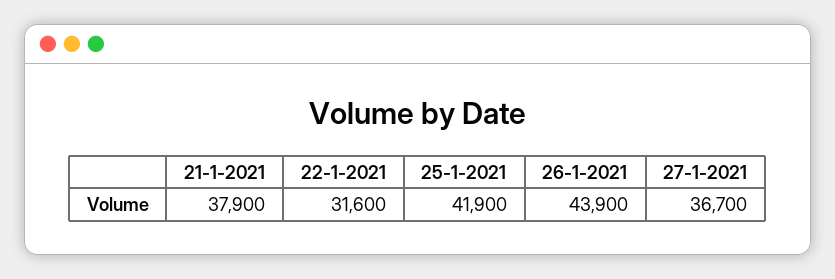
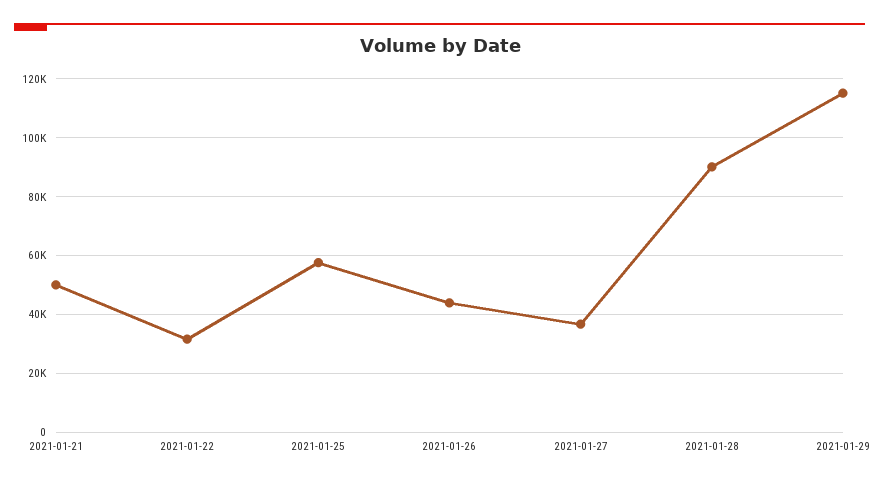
21-1-2021: 37900 -> 50000
25-1-2021: 41900 -> 57500
2021-01-28: none -> 90000
2021-01-29: none -> 115000

